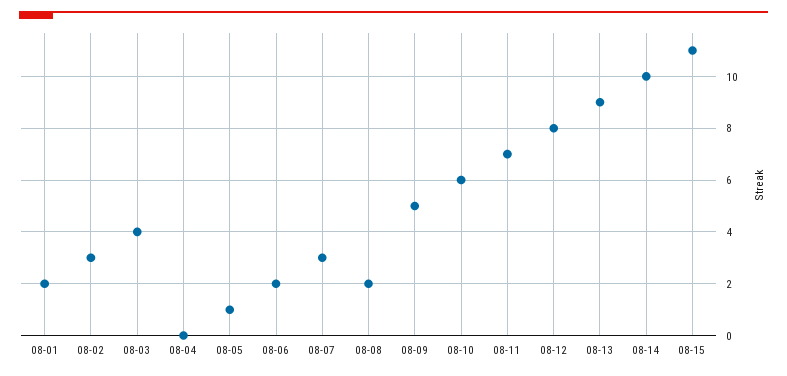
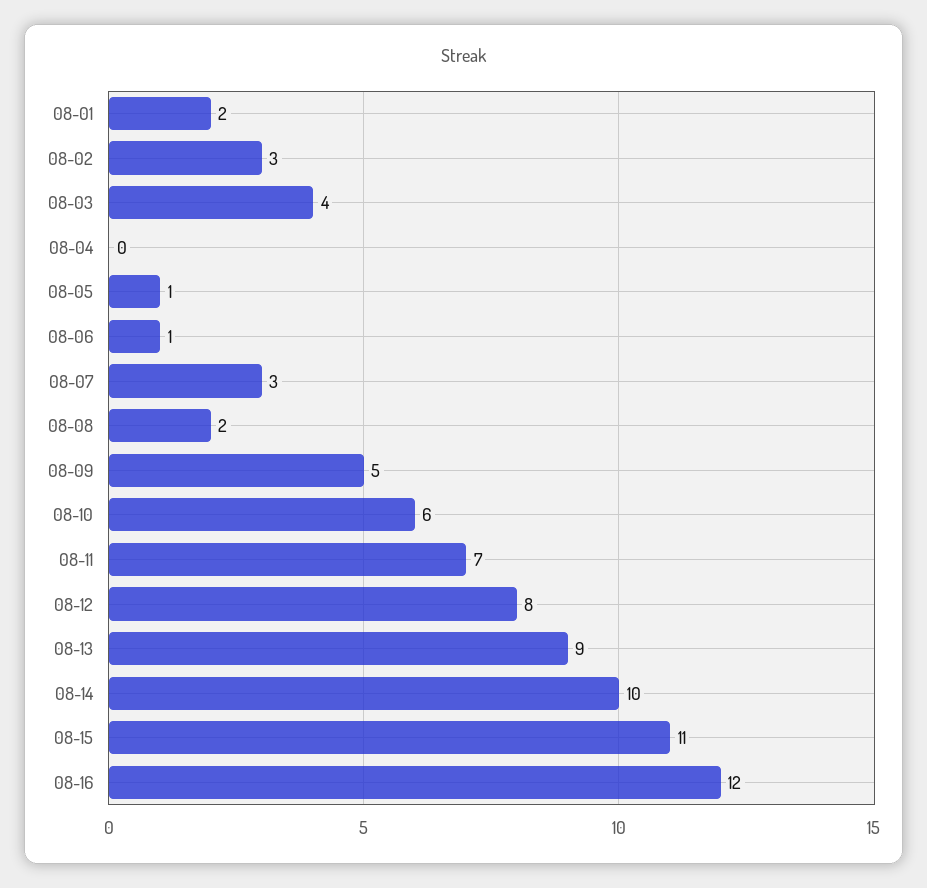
08-06: 2 -> 1
08-16: none -> 12

